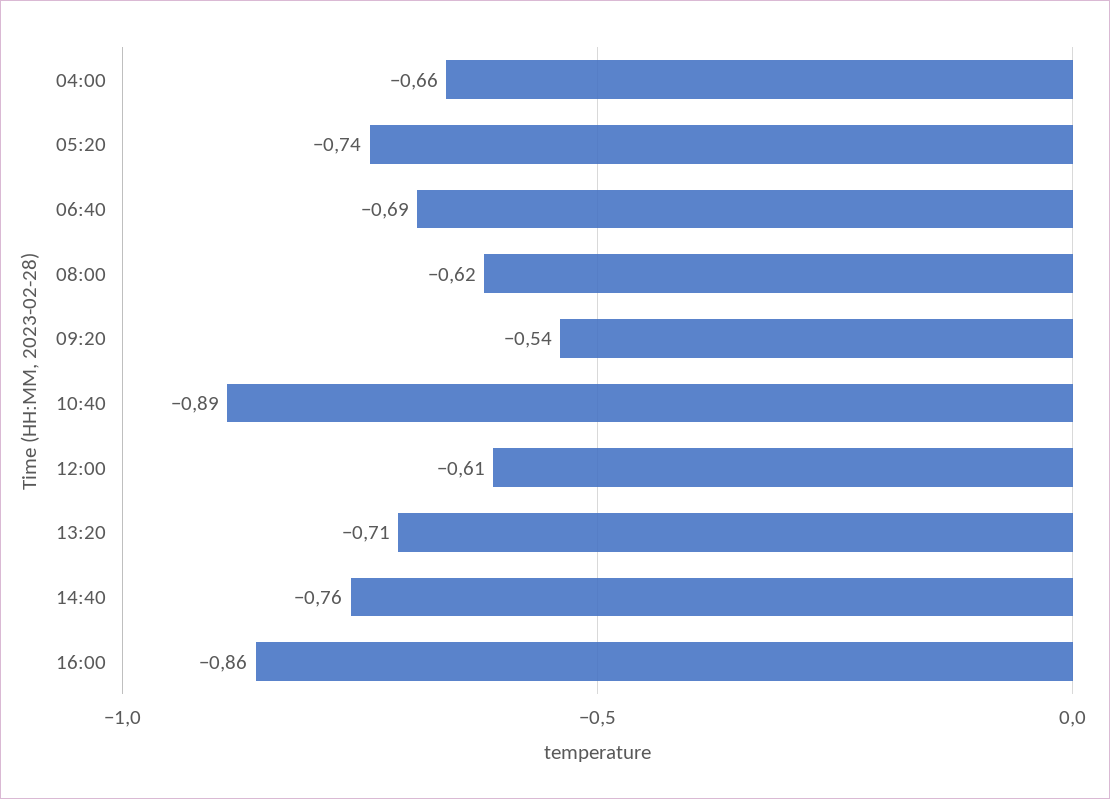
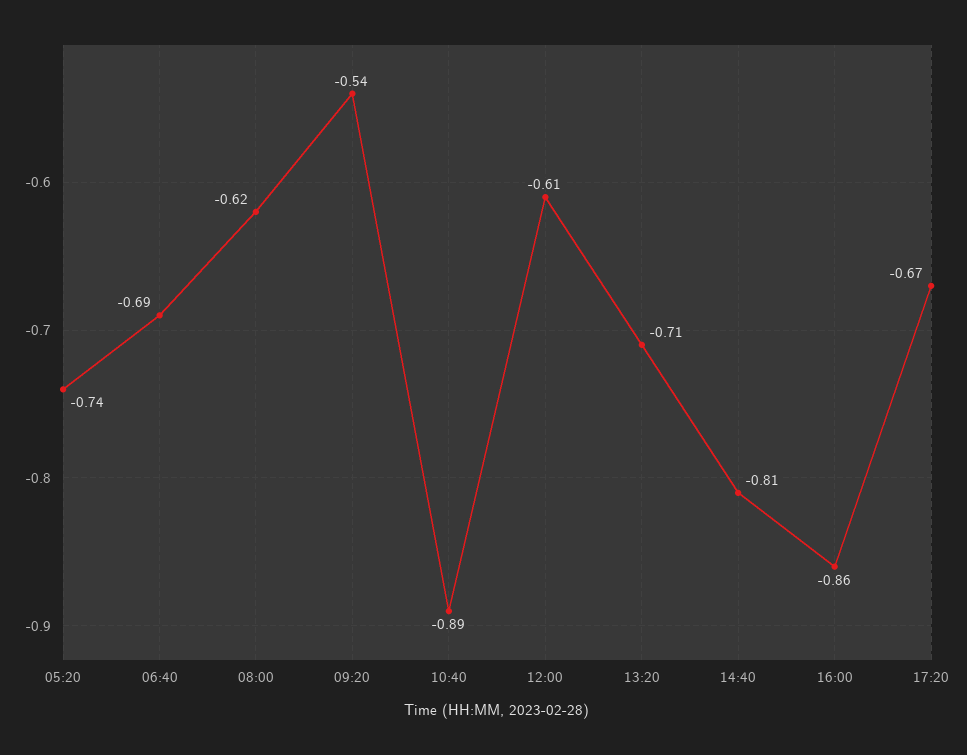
04:00: -0.66 -> none
14:40: -0.76 -> -0.81
17:20: none -> -0.67

